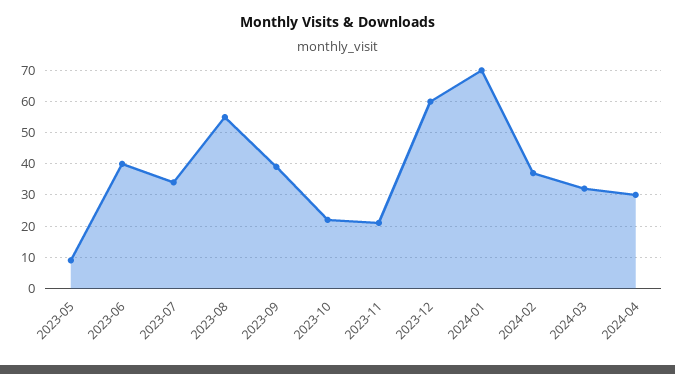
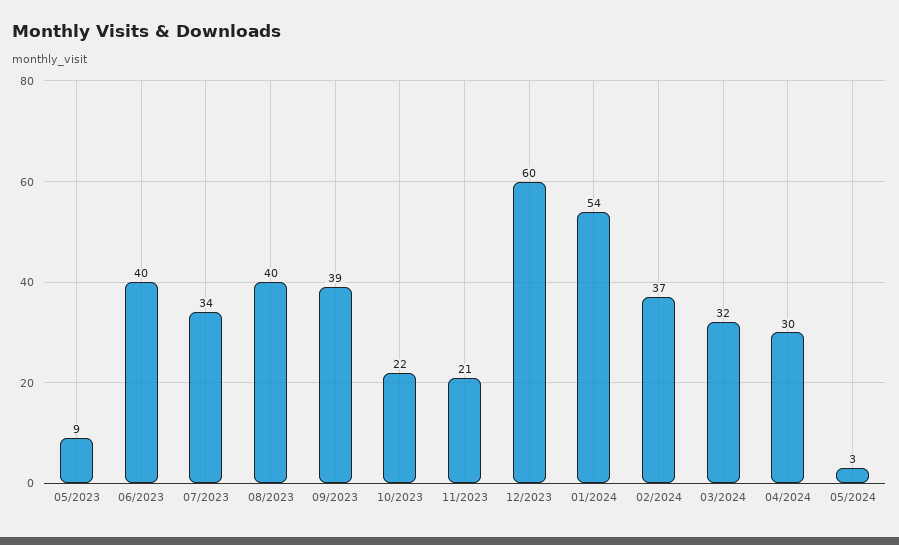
2023-08: 55 -> 40
2024-01: 70 -> 54
05/2024: none -> 3

